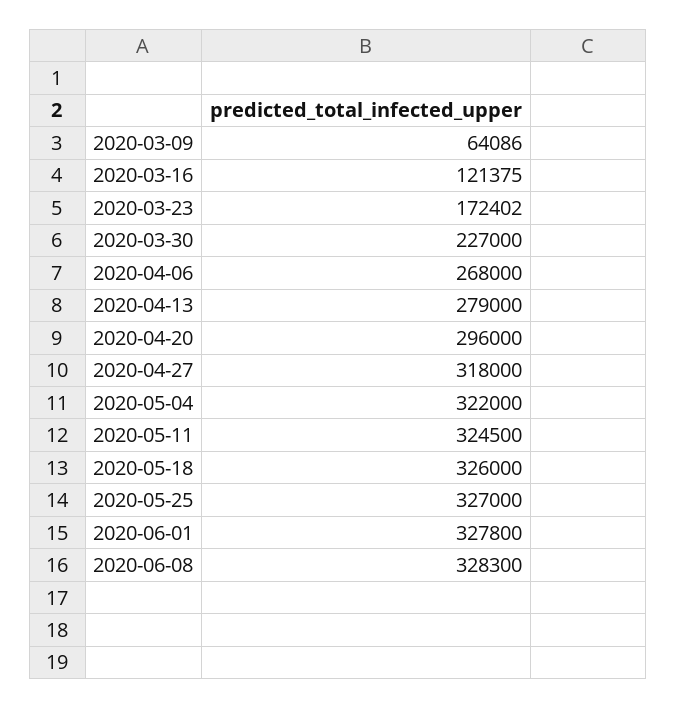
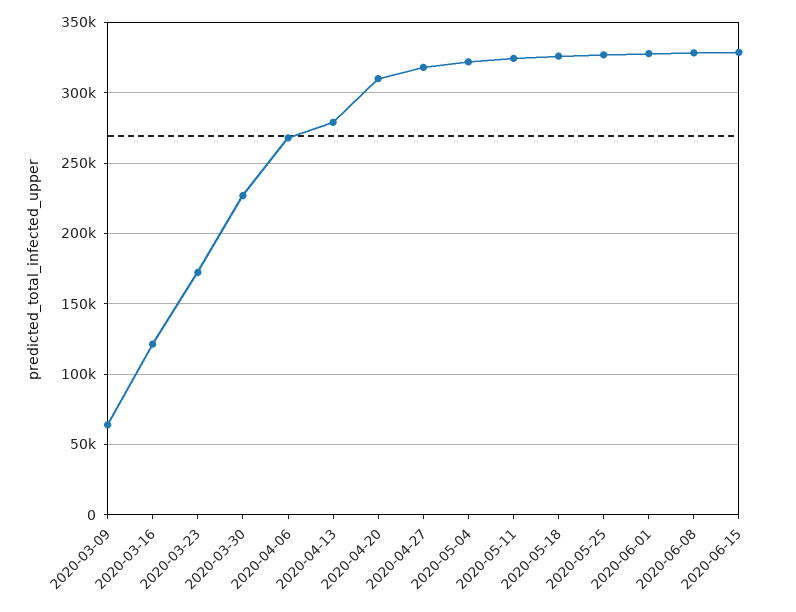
2020-04-20: 296000 -> 310000
2020-06-15: none -> 330000

